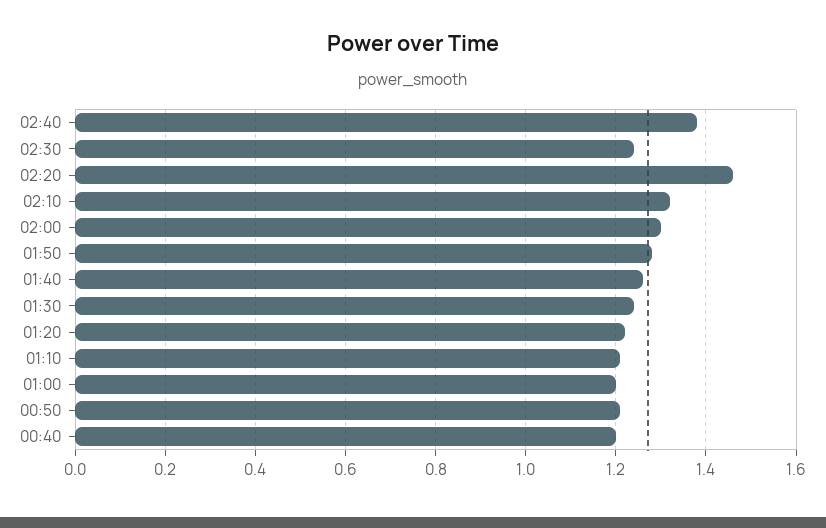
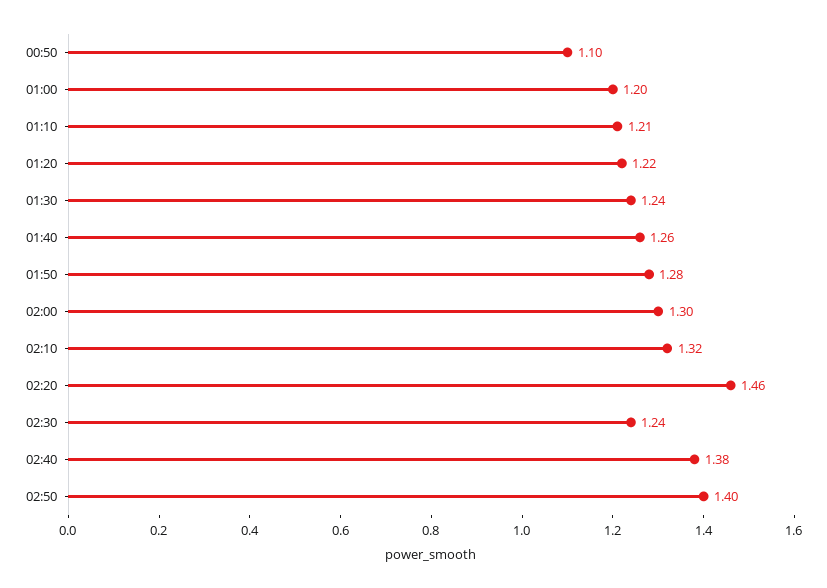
00:50: 1.2 -> 1.1
00:40: 1.2 -> none
02:50: none -> 1.4

